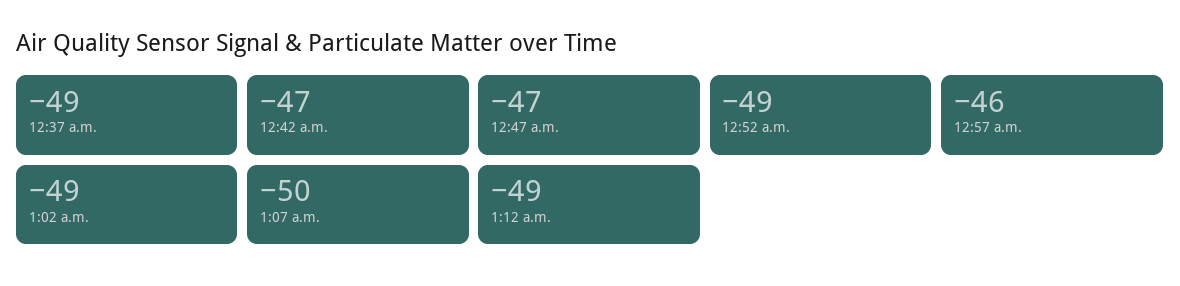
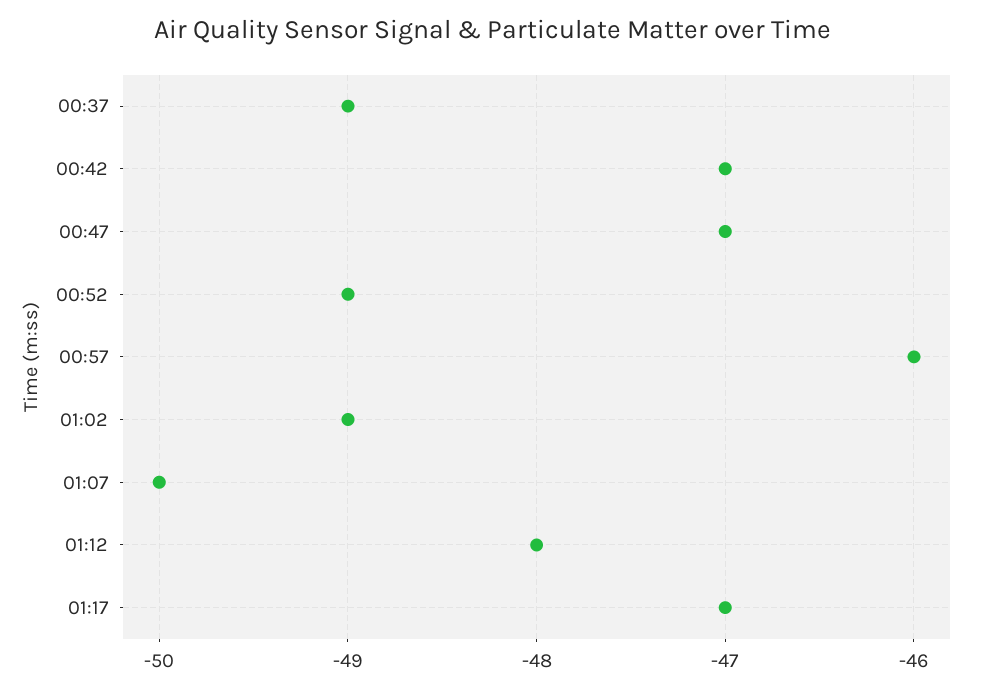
1:12 a.m.: -49 -> -48
01:17: none -> -47

